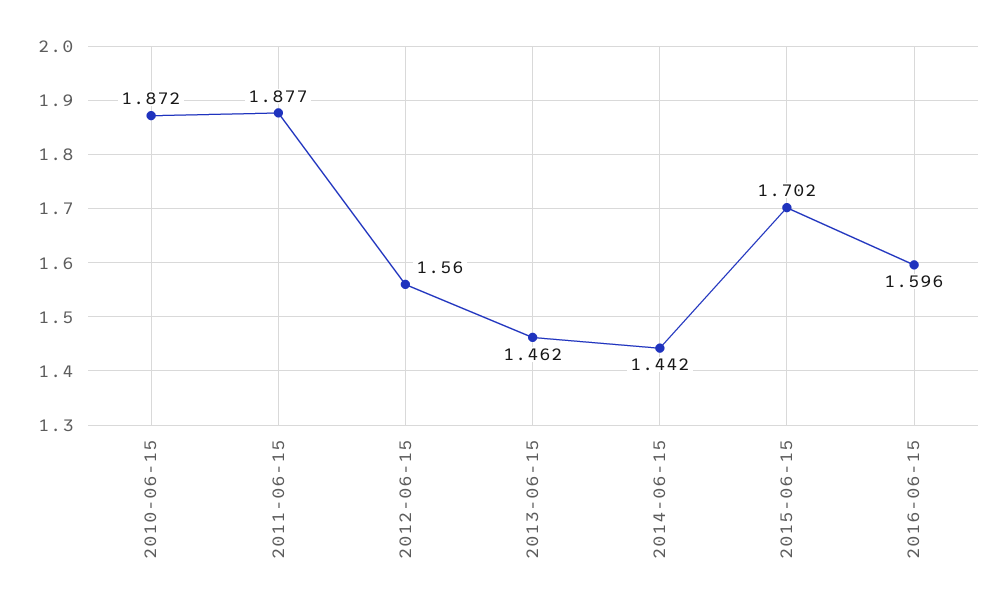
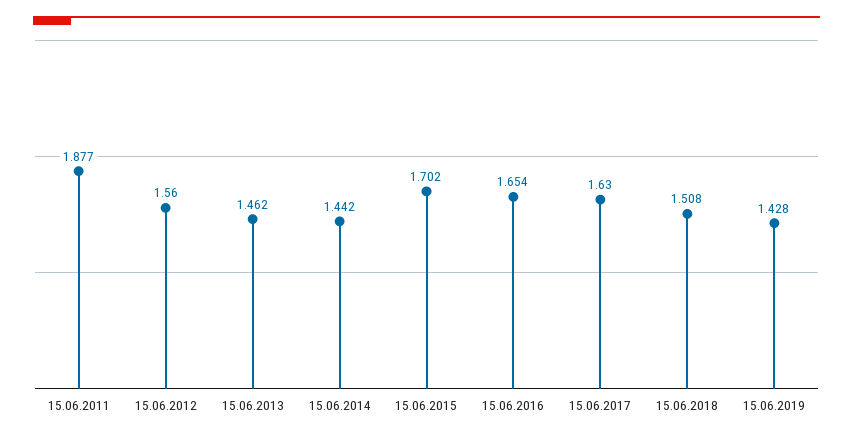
2010-06-15: 1.872 -> none
2016-06-15: 1.596 -> 1.654
15.06.2017: none -> 1.63
15.06.2018: none -> 1.508
15.06.2019: none -> 1.428

